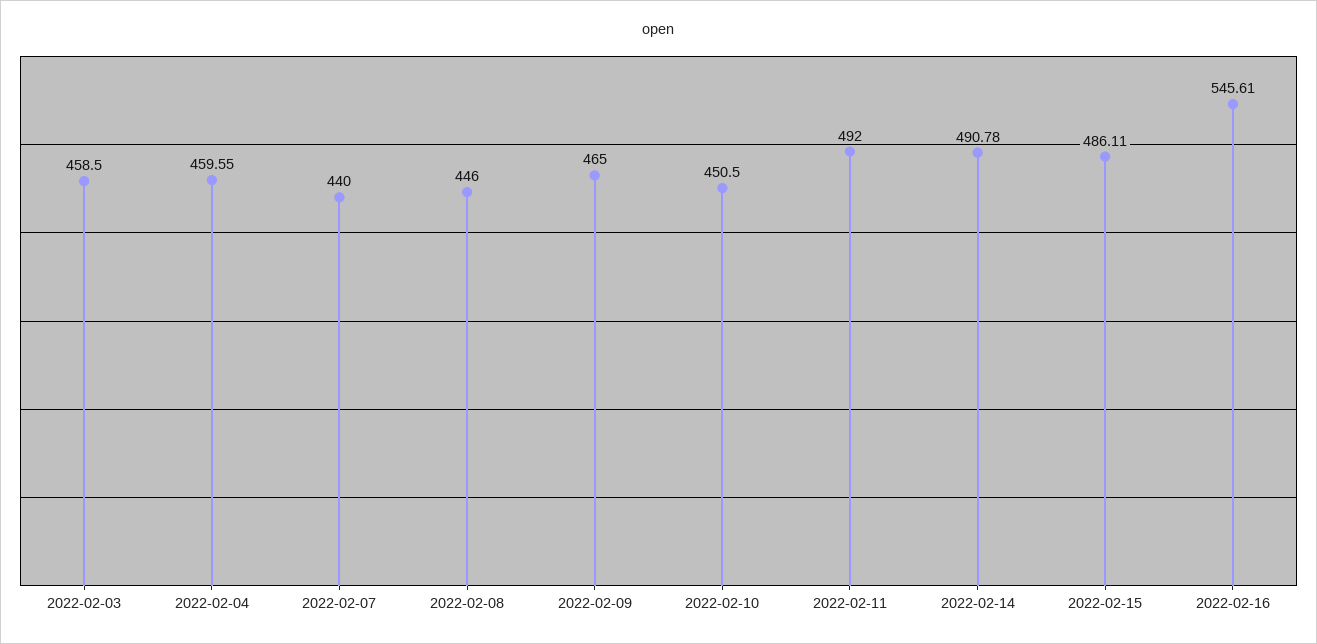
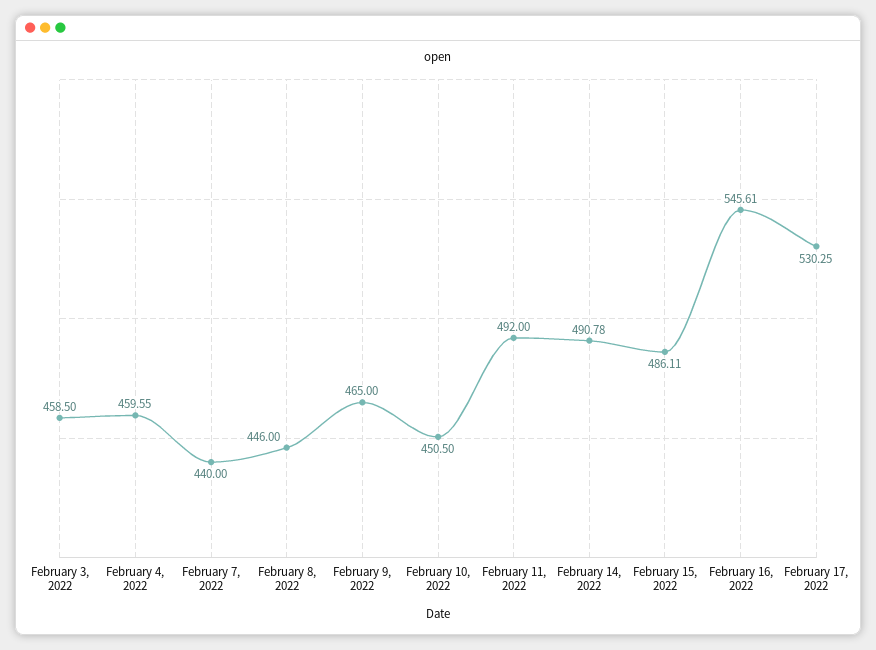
February 17, 2022: none -> 530.25

